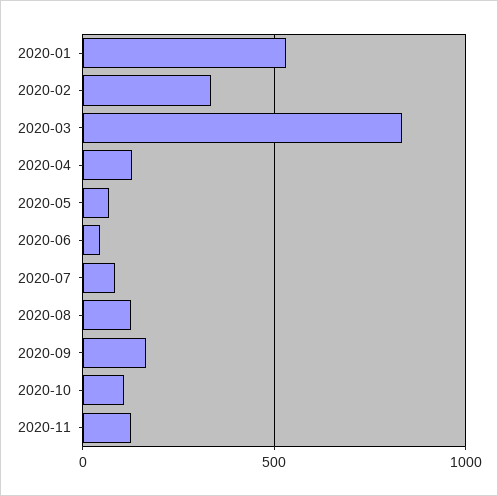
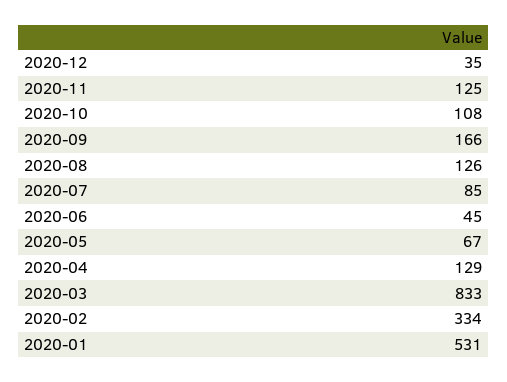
2020-12: none -> 35

